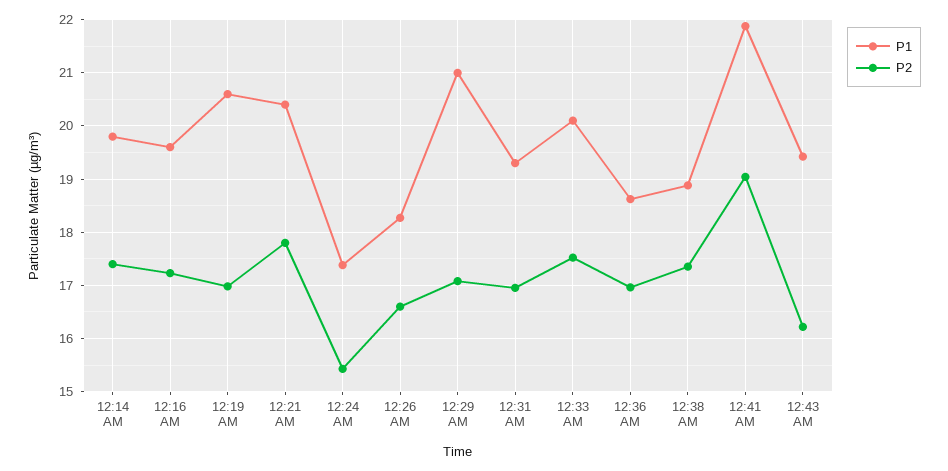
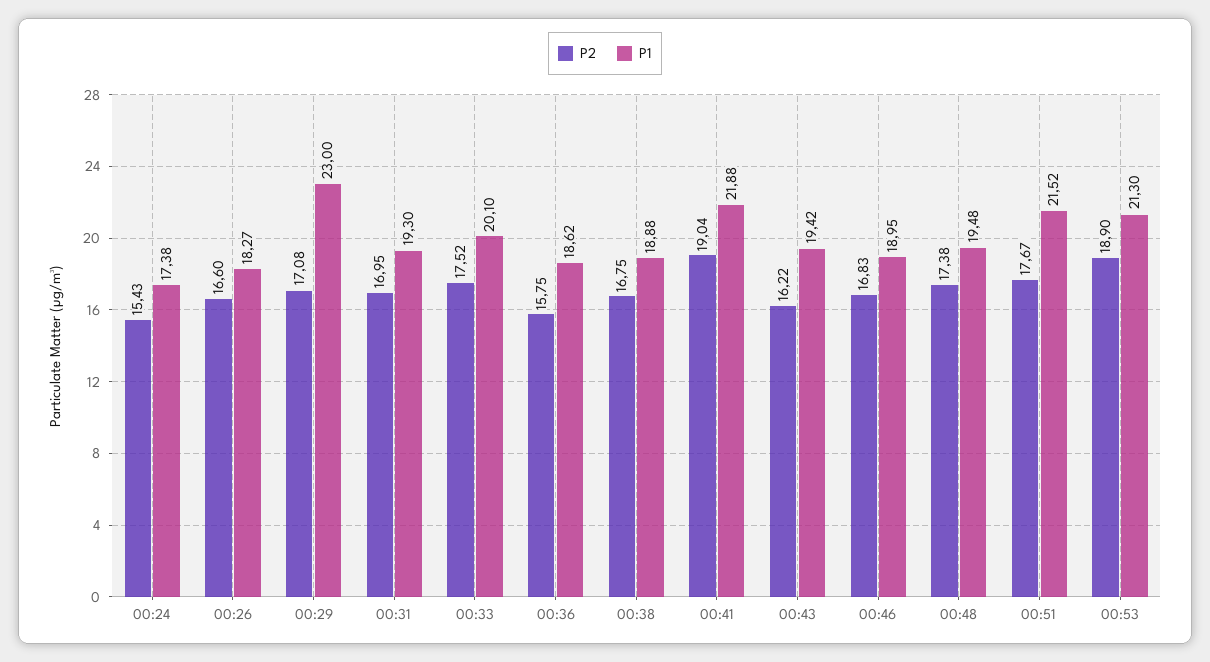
P1, 12:14 AM: 19.8 -> none
P2, 12:14 AM: 17.4 -> none
P1, 12:16 AM: 19.6 -> none
P2, 12:16 AM: 17.2 -> none
P1, 12:19 AM: 20.6 -> none
P2, 12:19 AM: 17 -> none
P1, 12:21 AM: 20.4 -> none
P2, 12:21 AM: 17.8 -> none
P1, 12:29 AM: 21 -> 23
P2, 12:36 AM: 17 -> 15.75
P2, 12:38 AM: 17.4 -> 16.75
P2, 00:46: none -> 16.83
P1, 00:46: none -> 18.95
P2, 00:48: none -> 17.38
P1, 00:48: none -> 19.48
P2, 00:51: none -> 17.67
P1, 00:51: none -> 21.52
P2, 00:53: none -> 18.9
P1, 00:53: none -> 21.3

